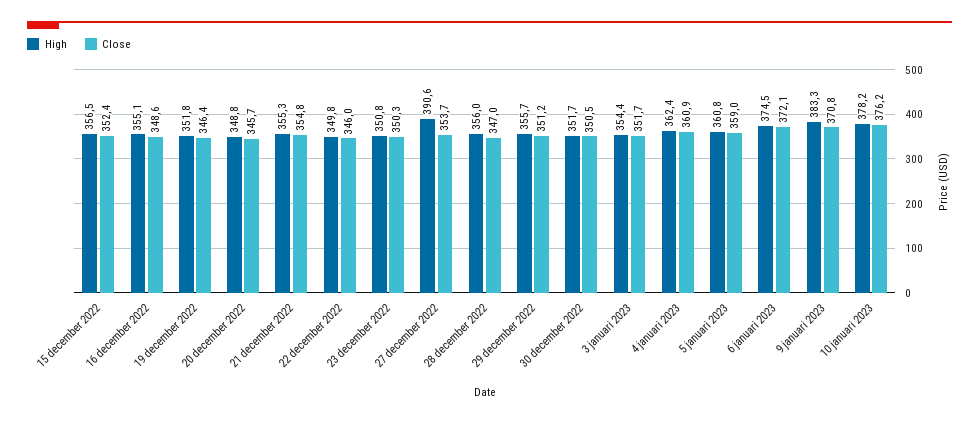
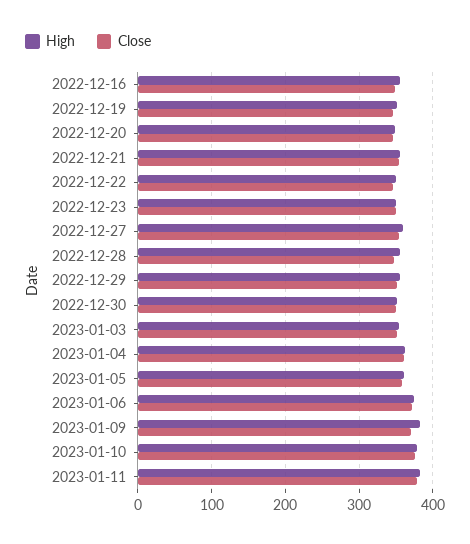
High, 15 december 2022: 356.5 -> none
Close, 15 december 2022: 352.4 -> none
High, 27 december 2022: 390.6 -> 360
High, 2023-01-11: none -> 380
Close, 2023-01-11: none -> 380

